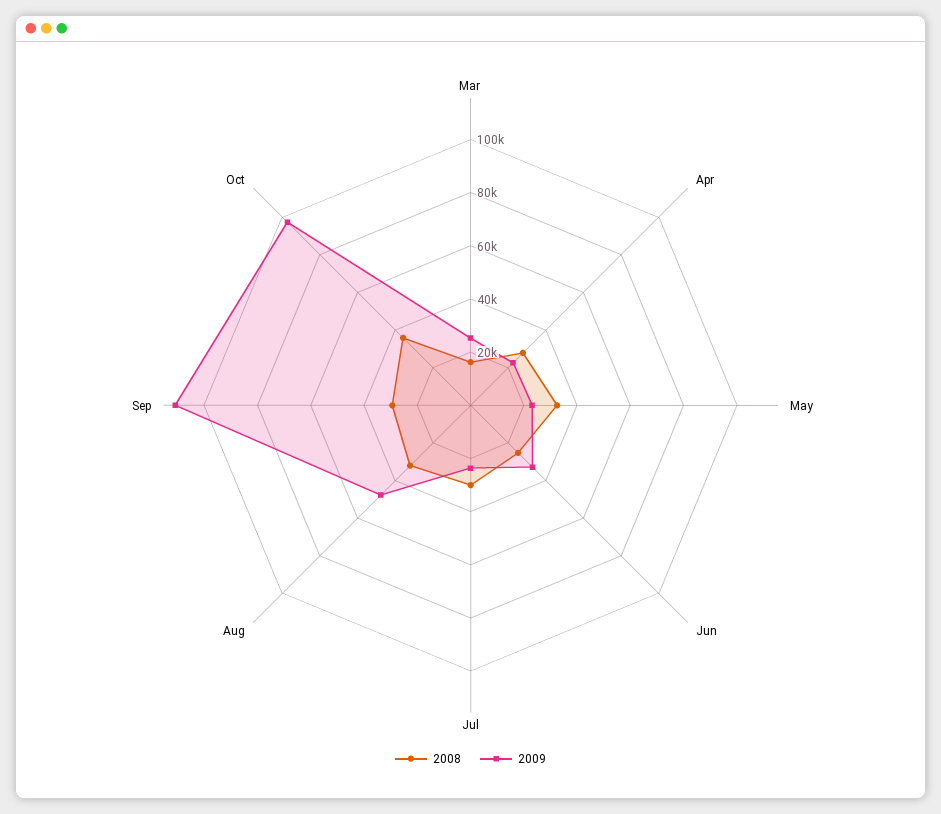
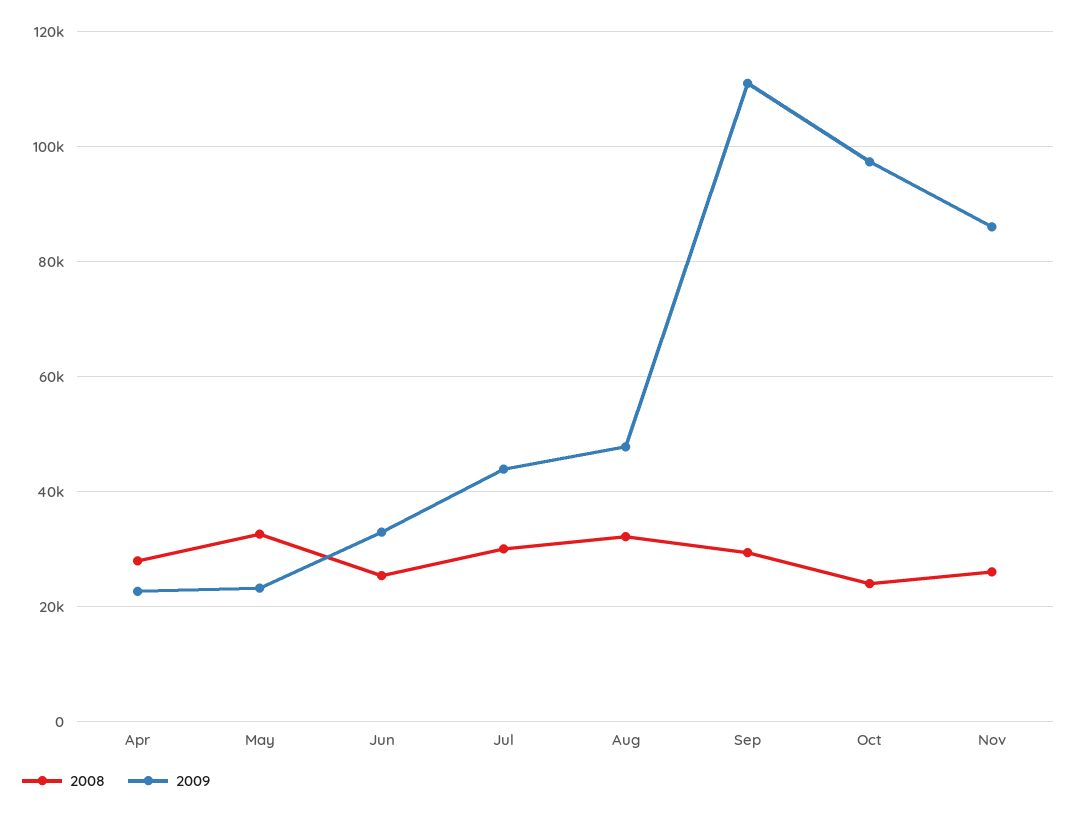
2008, Mar: 15000 -> none
2009, Mar: 25000 -> none
2009, Jul: 25000 -> 44000
2008, Oct: 35000 -> 24000
2008, Nov: none -> 26000
2009, Nov: none -> 86000

